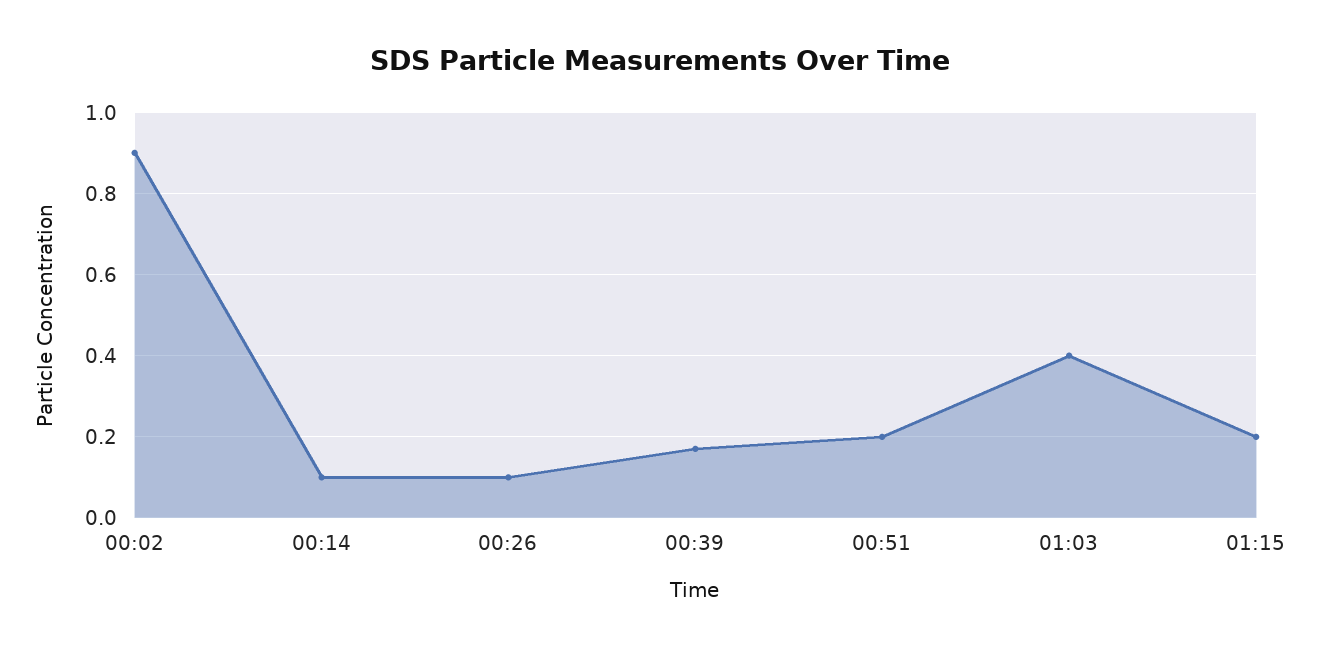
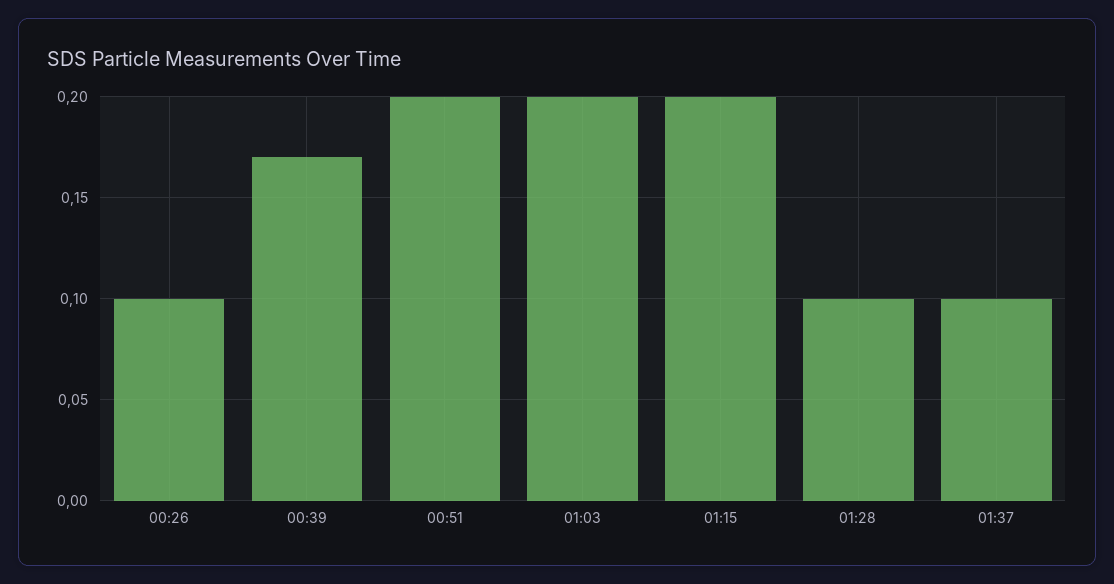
00:02: 0.9 -> none
00:14: 0.1 -> none
01:03: 0.4 -> 0.2
01:28: none -> 0.1
01:37: none -> 0.1

